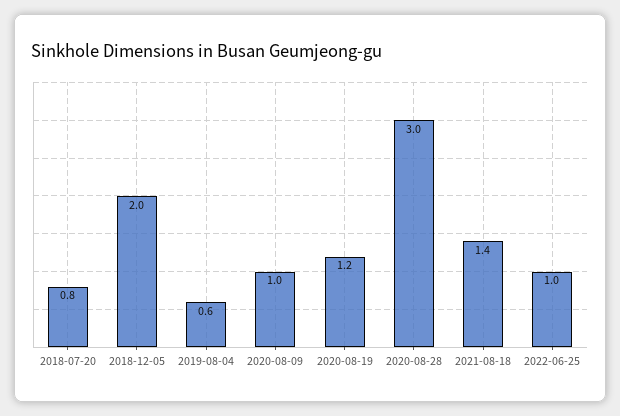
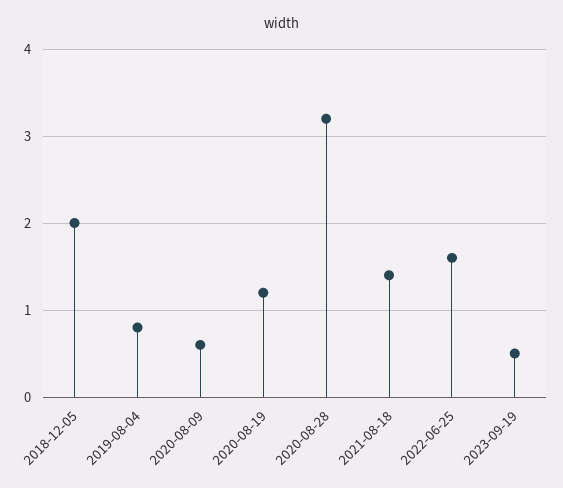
2018-07-20: 0.8 -> none
2019-08-04: 0.6 -> 0.8
2020-08-09: 1 -> 0.6
2020-08-28: 3 -> 3.2
2022-06-25: 1 -> 1.6
2023-09-19: none -> 0.5

